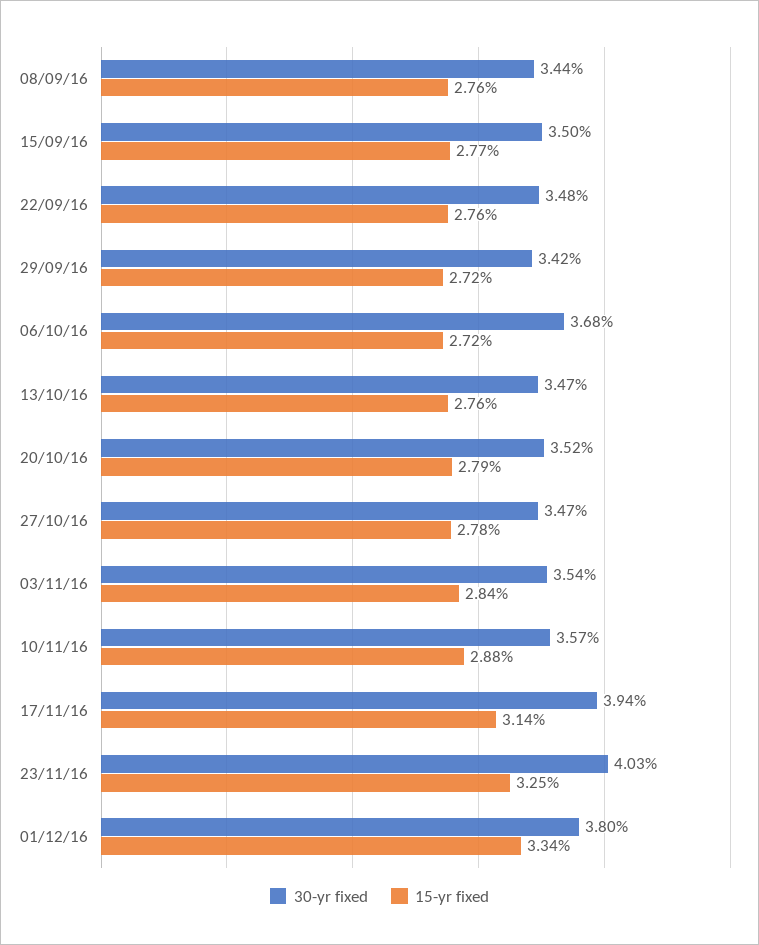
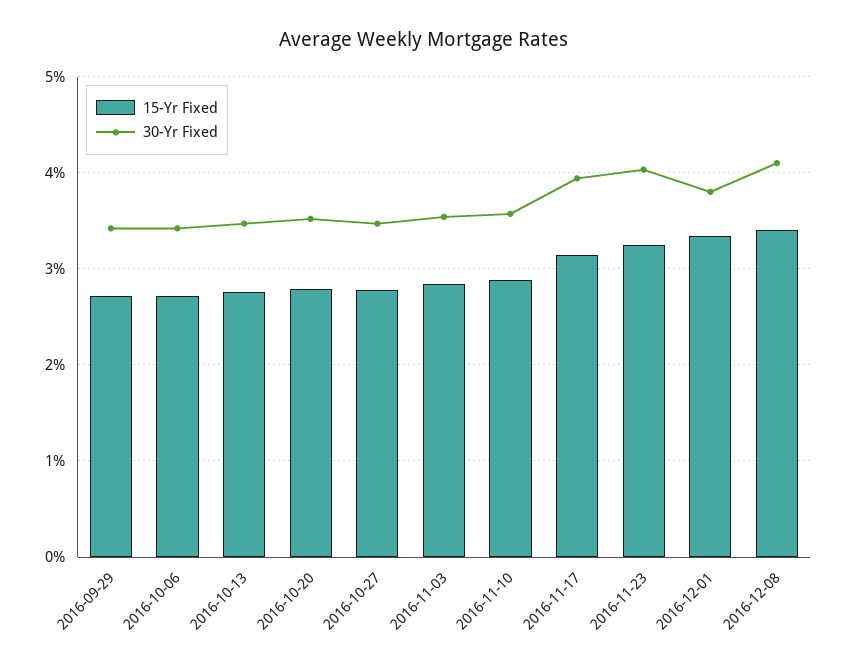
30-yr fixed, 08/09/16: 3.44 -> none
15-yr fixed, 08/09/16: 2.76 -> none
30-yr fixed, 15/09/16: 3.5 -> none
15-yr fixed, 15/09/16: 2.77 -> none
30-yr fixed, 22/09/16: 3.48 -> none
15-yr fixed, 22/09/16: 2.76 -> none
30-yr fixed, 06/10/16: 3.68 -> 3.4
15-yr fixed, 2016-12-08: none -> 3.4
30-yr fixed, 2016-12-08: none -> 4.1

